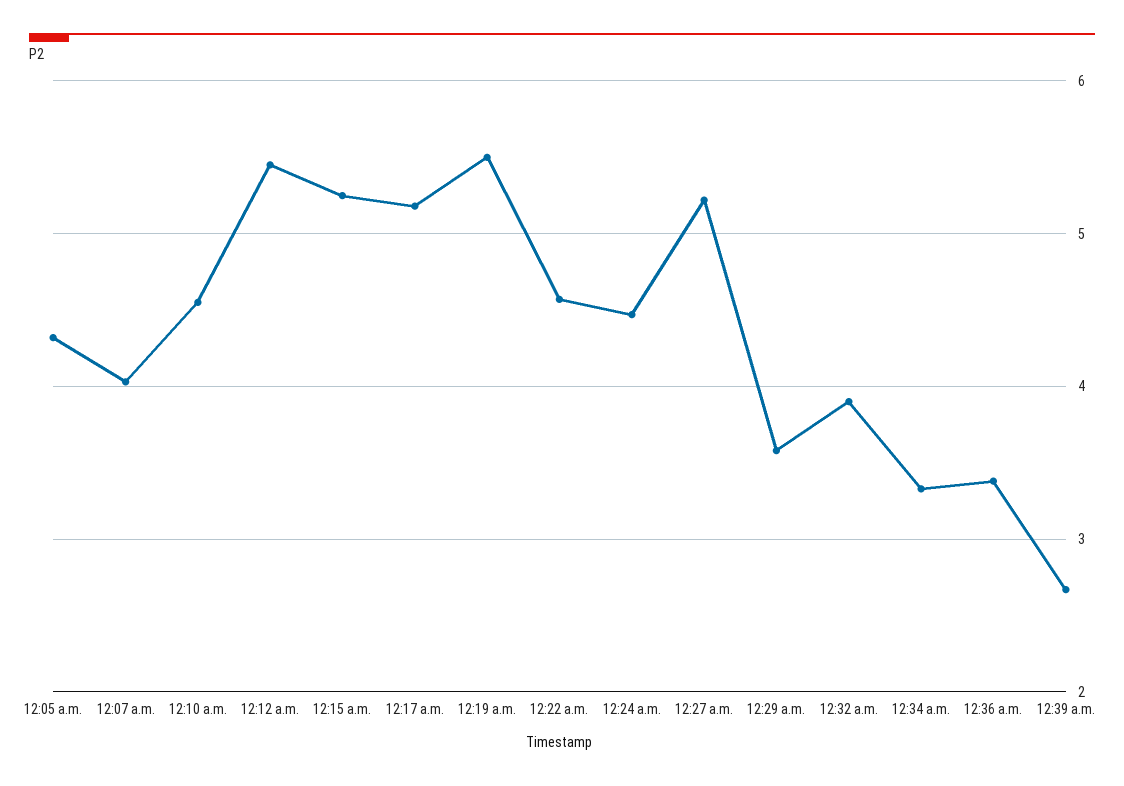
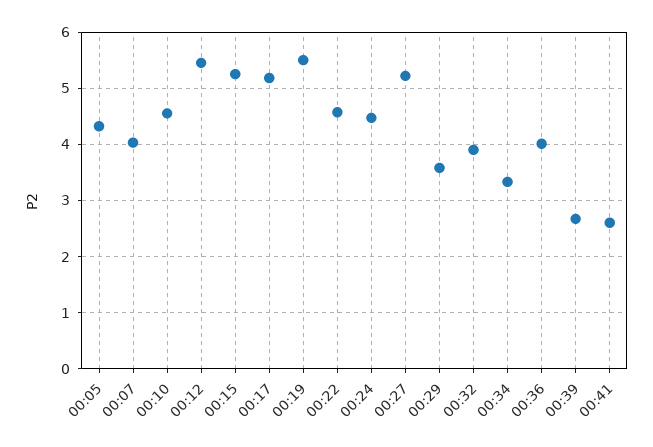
12:36 a.m.: 3.4 -> 4
00:41: none -> 2.6

